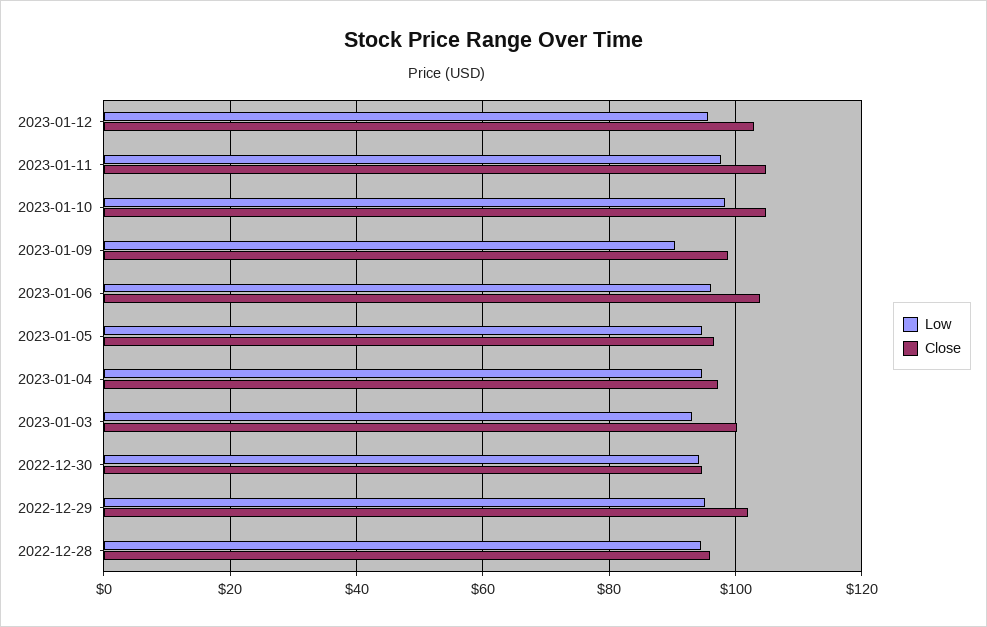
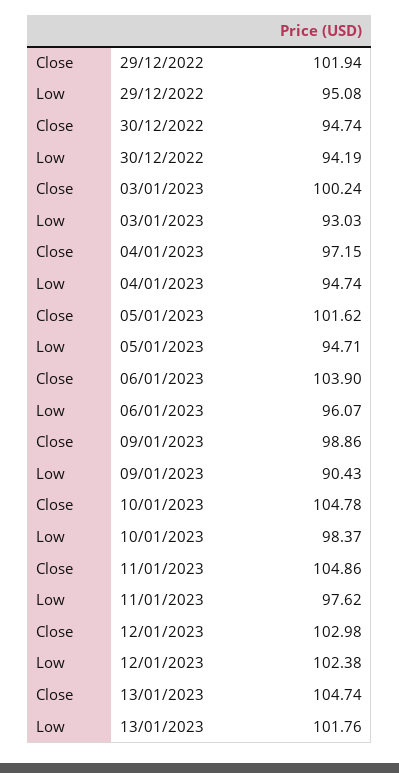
Low, 2023-01-12: 96 -> 102.38
Close, 2023-01-05: 96 -> 101.62
Low, 2022-12-28: 94 -> none
Close, 2022-12-28: 96 -> none
Close, 13/01/2023: none -> 104.74
Low, 13/01/2023: none -> 101.76

